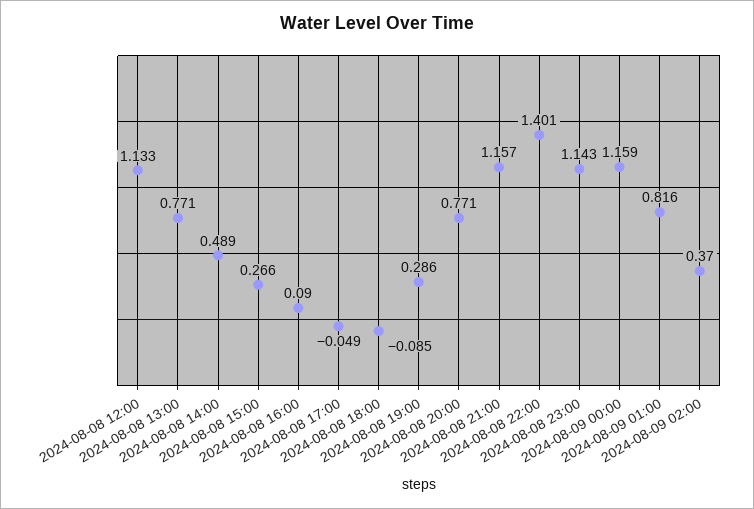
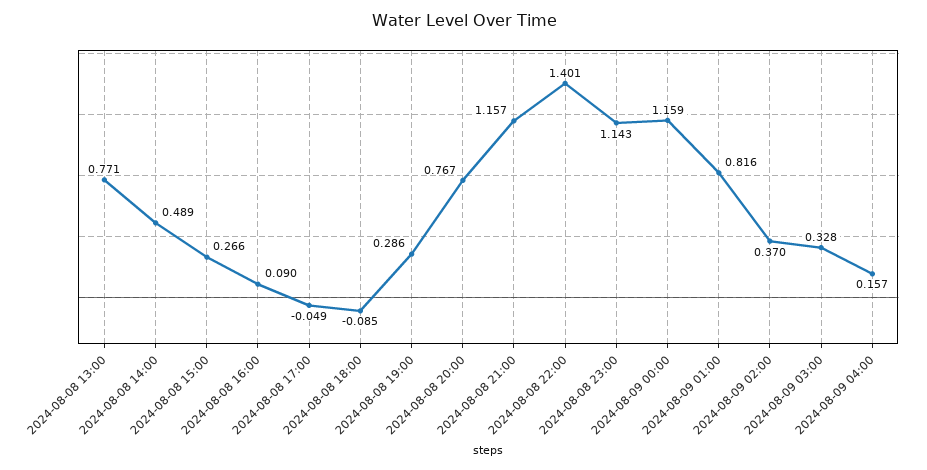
2024-08-08 12:00: 1.133 -> none
2024-08-08 20:00: 0.771 -> 0.767
2024-08-09 03:00: none -> 0.328
2024-08-09 04:00: none -> 0.157

